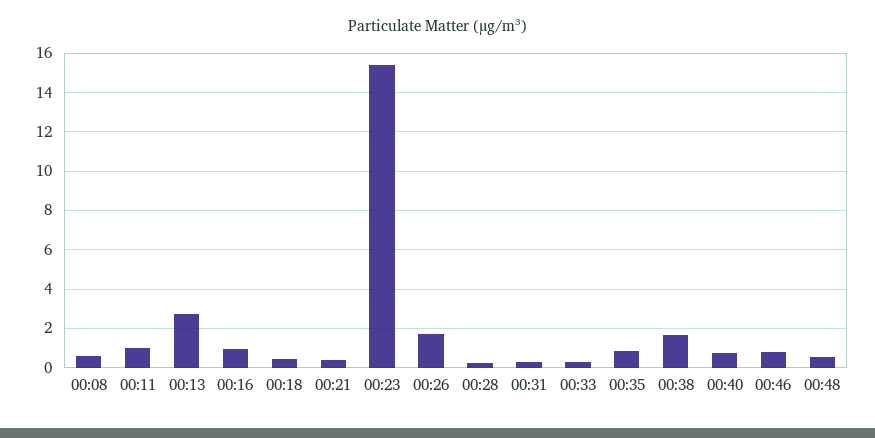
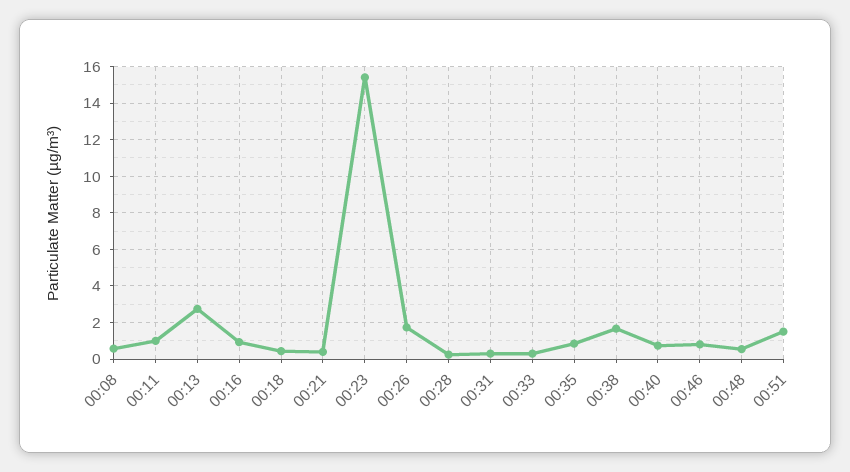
00:51: none -> 1.5

